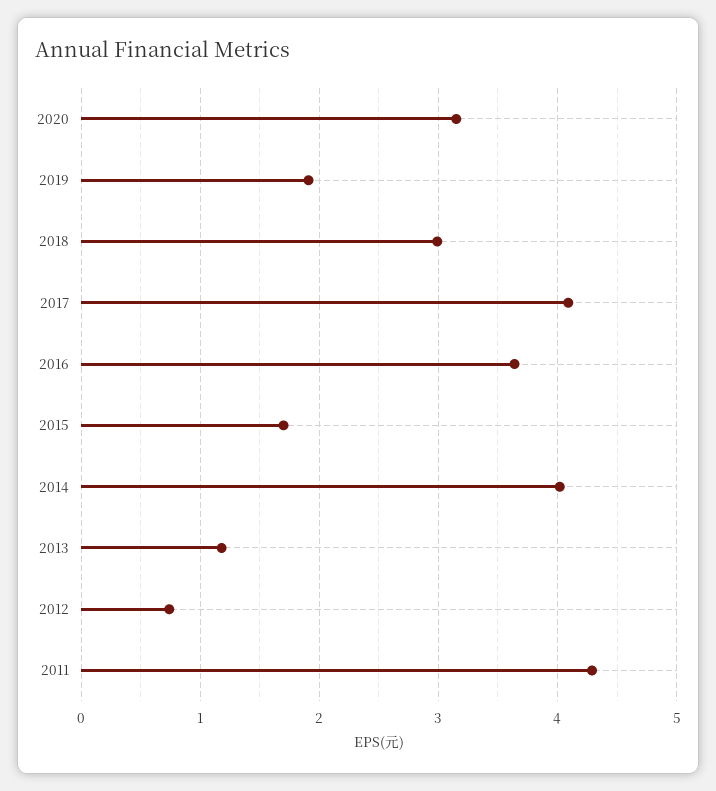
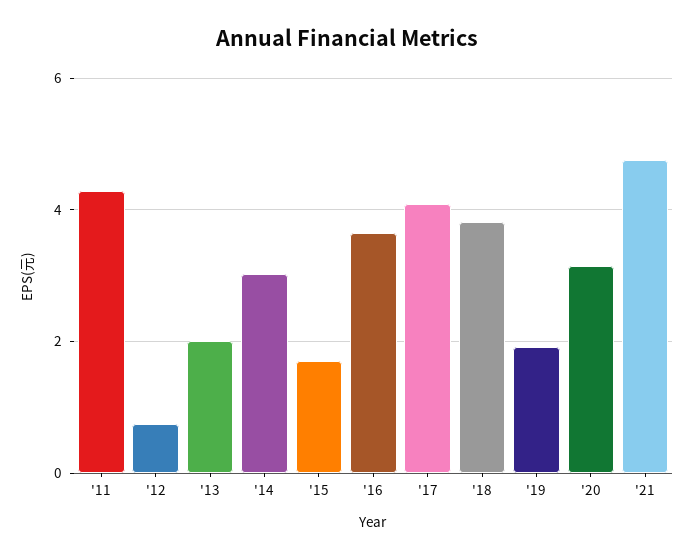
2018: 3 -> 3.8
2014: 4 -> 3
2013: 1.2 -> 2
'21: none -> 4.8

